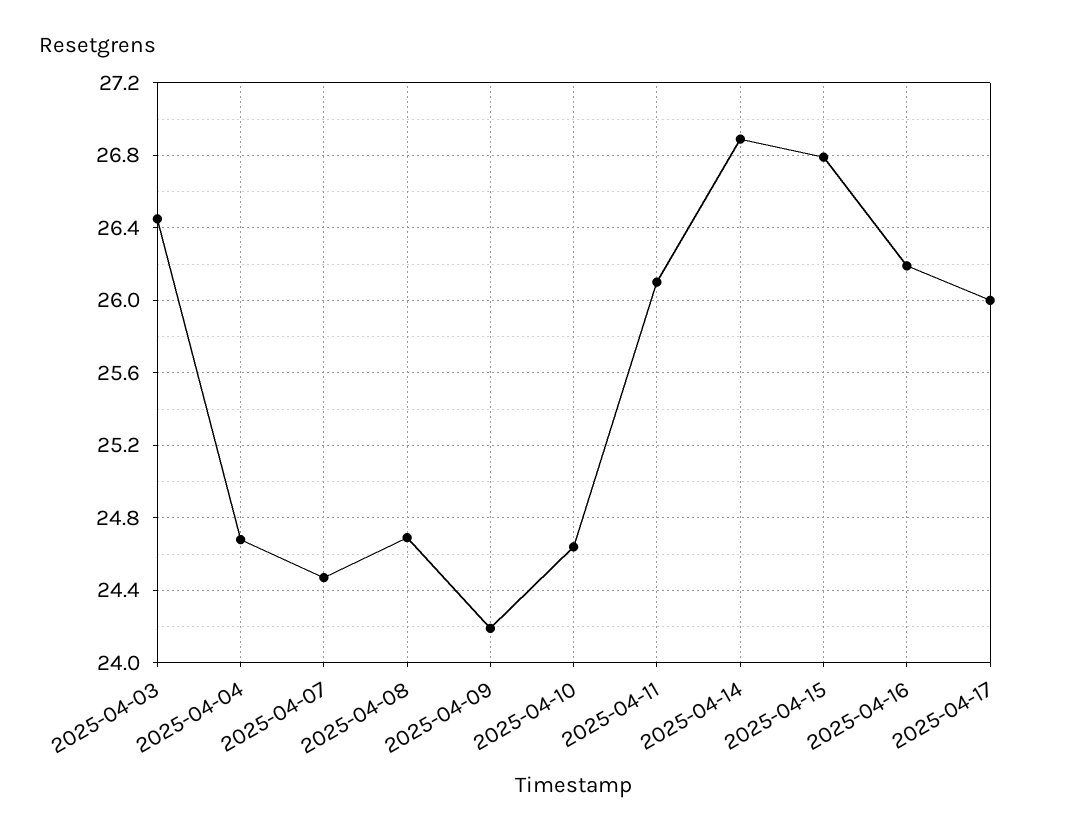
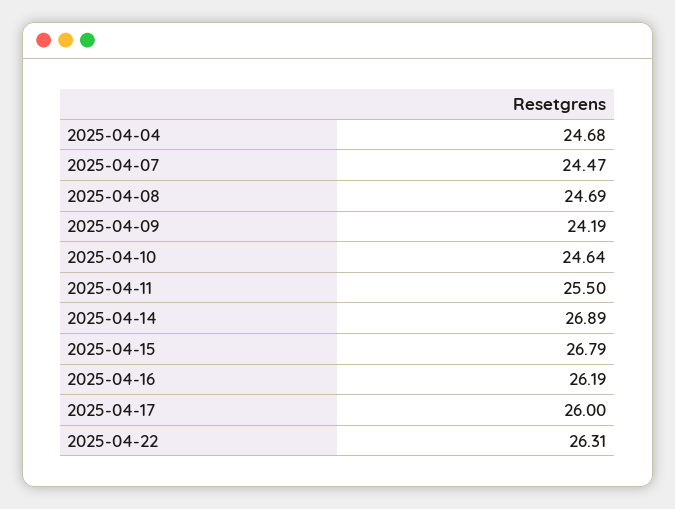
2025-04-03: 26.45 -> none
2025-04-11: 26.1 -> 25.5
2025-04-22: none -> 26.31

